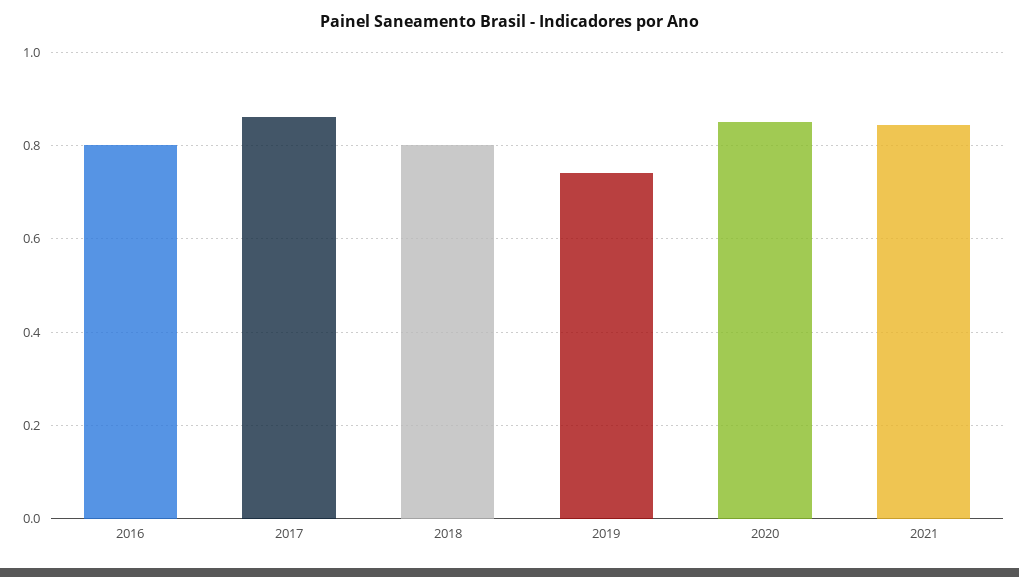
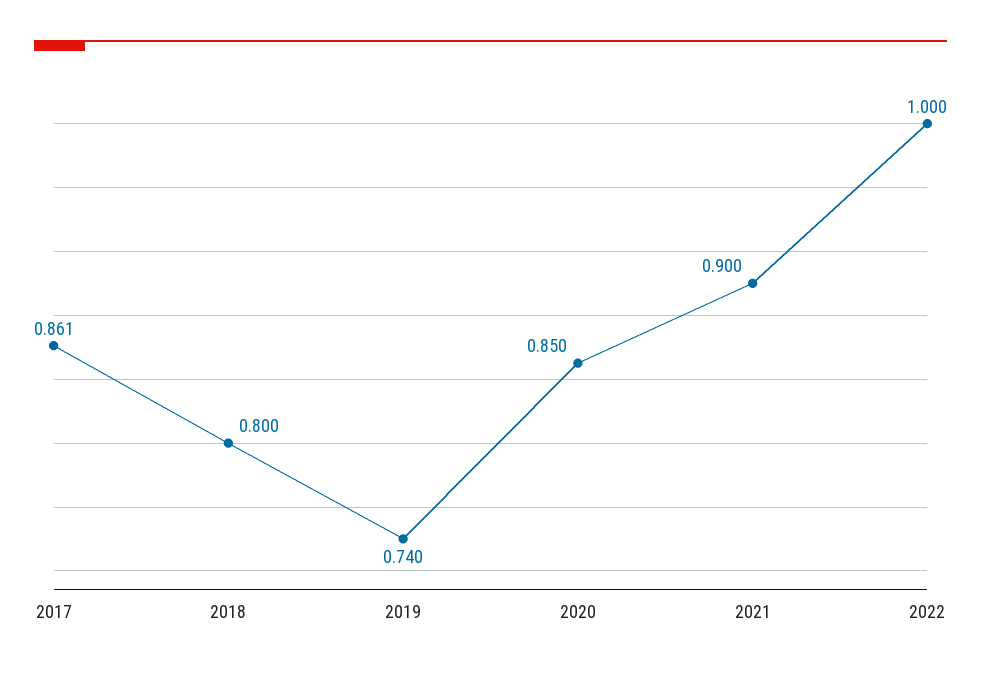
2016: 0.8 -> none
2021: 0.84 -> 0.9
2022: none -> 1

